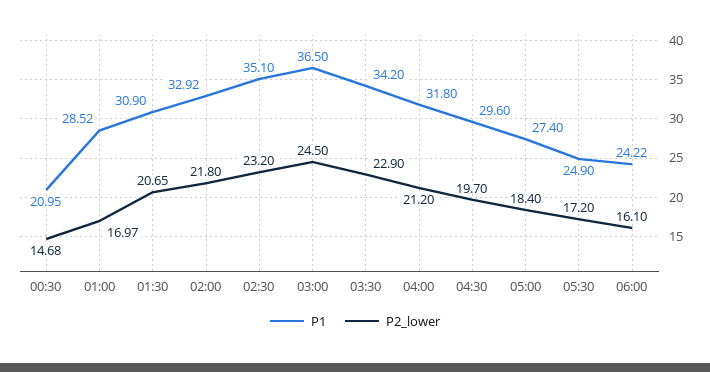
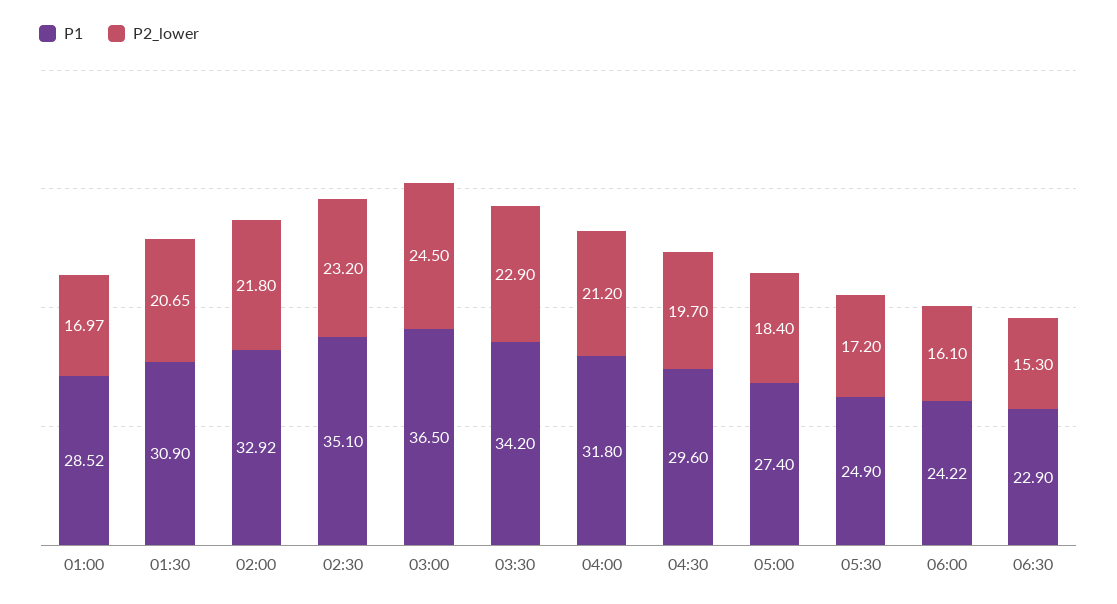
P1, 00:30: 20.95 -> none
P2_lower, 00:30: 14.68 -> none
P1, 06:30: none -> 22.9
P2_lower, 06:30: none -> 15.3

